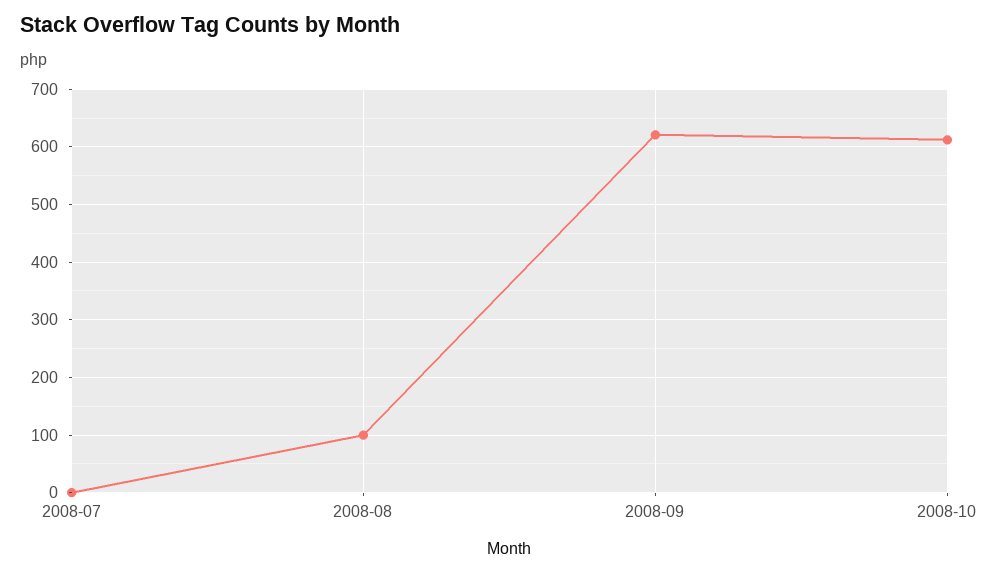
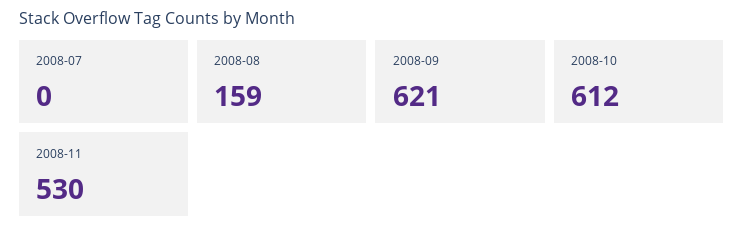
2008-08: 100 -> 159
2008-11: none -> 530

